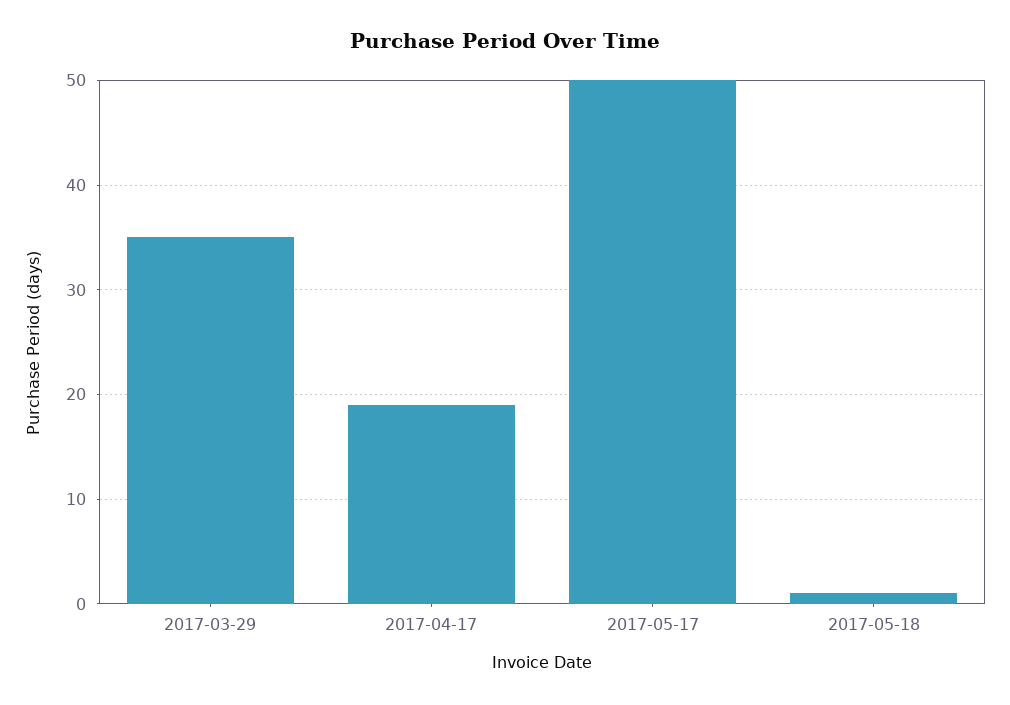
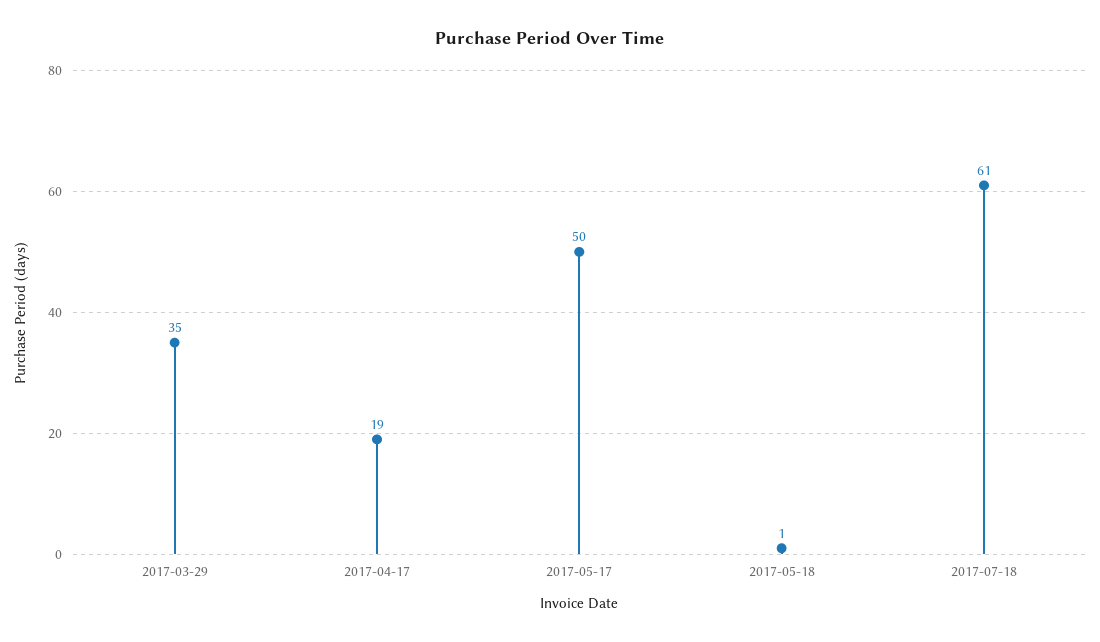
2017-07-18: none -> 61

